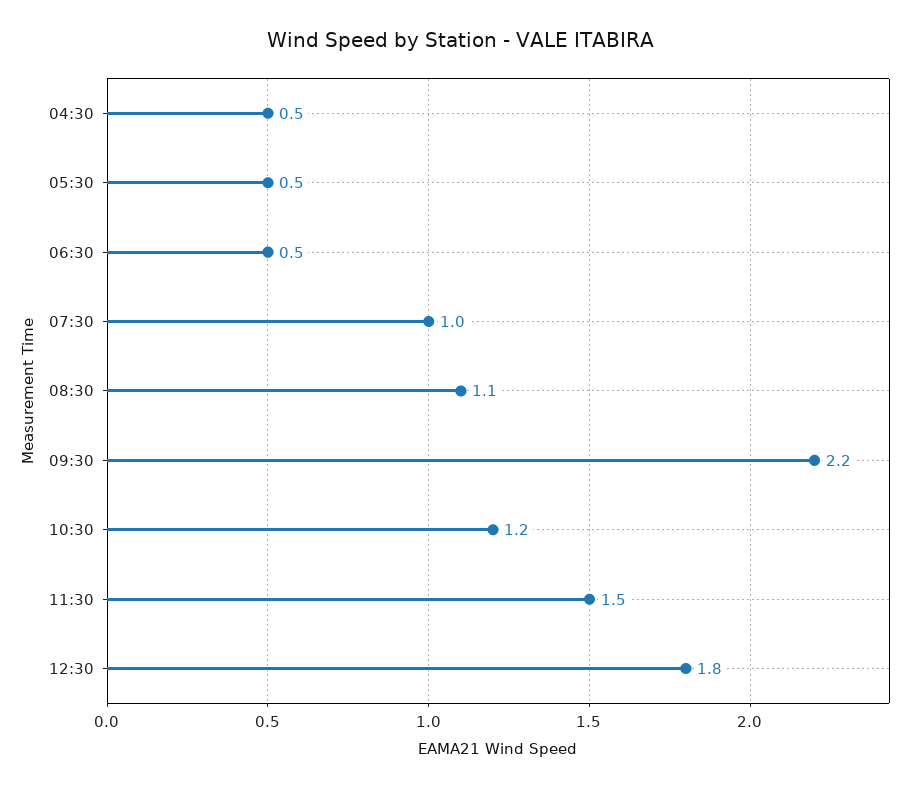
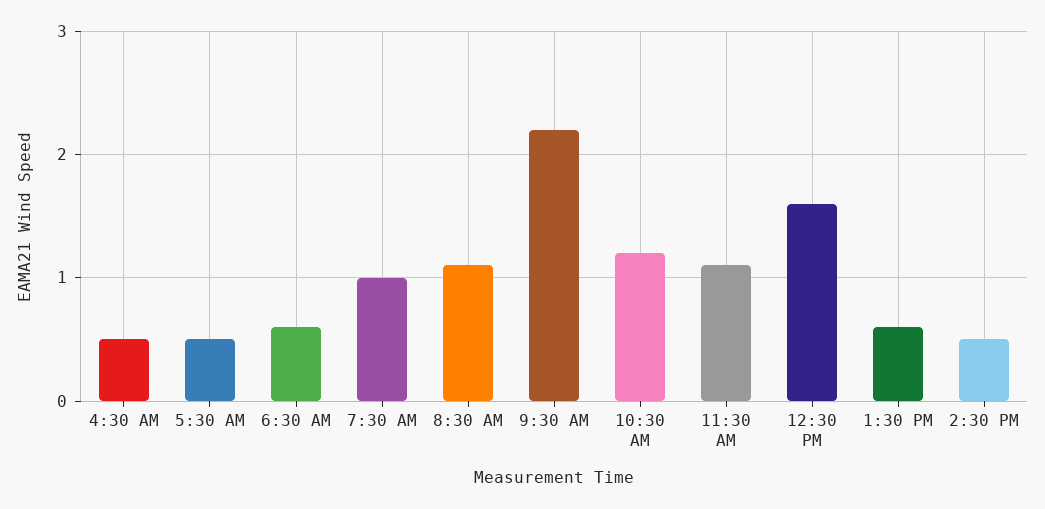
06:30: 0.5 -> 0.6
11:30: 1.5 -> 1.1
12:30: 1.8 -> 1.6
1:30 PM: none -> 0.6
2:30 PM: none -> 0.5

